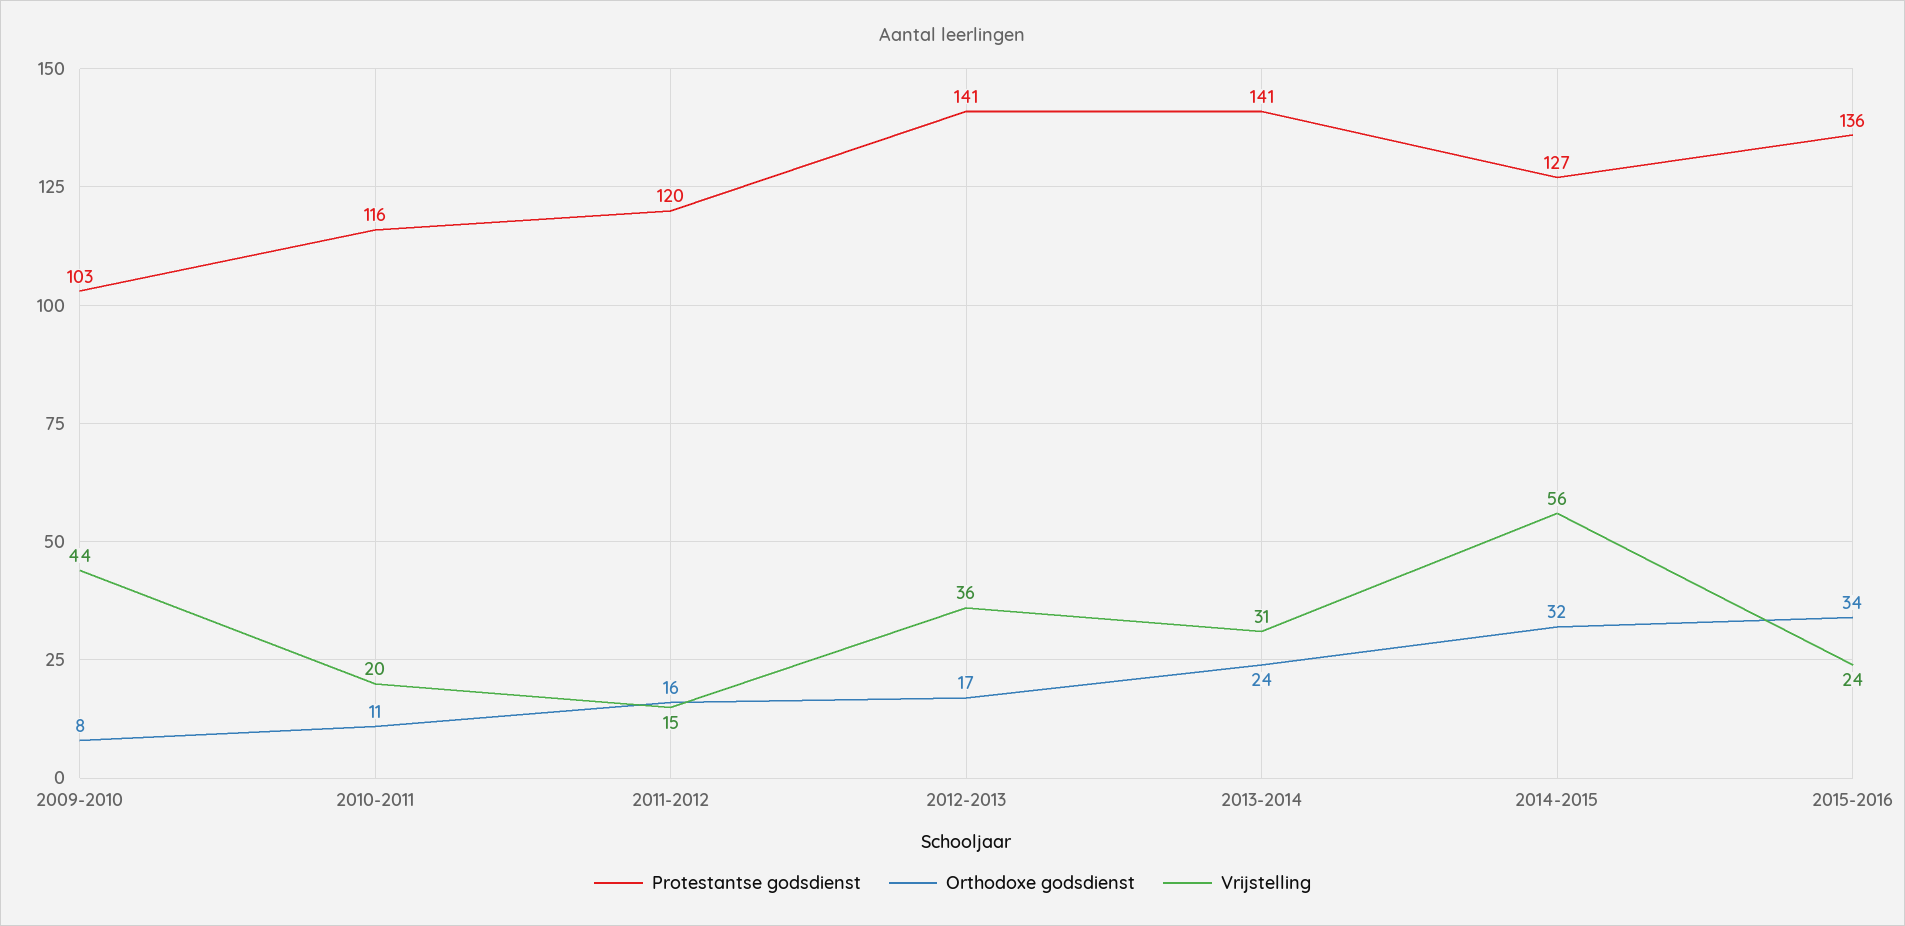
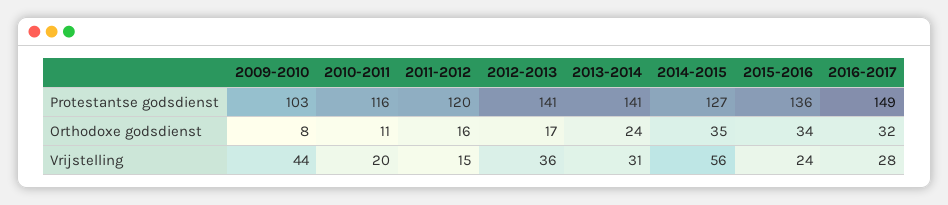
Orthodoxe godsdienst, 2014-2015: 32 -> 35
Protestantse godsdienst, 2016-2017: none -> 149
Orthodoxe godsdienst, 2016-2017: none -> 32
Vrijstelling, 2016-2017: none -> 28

